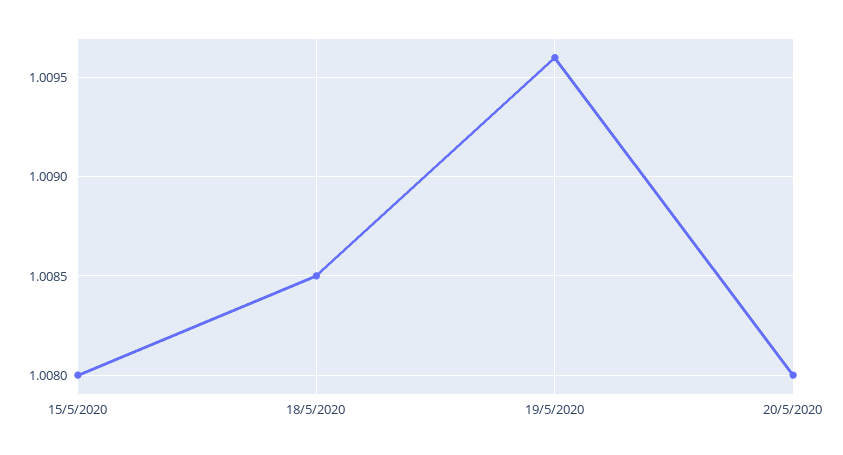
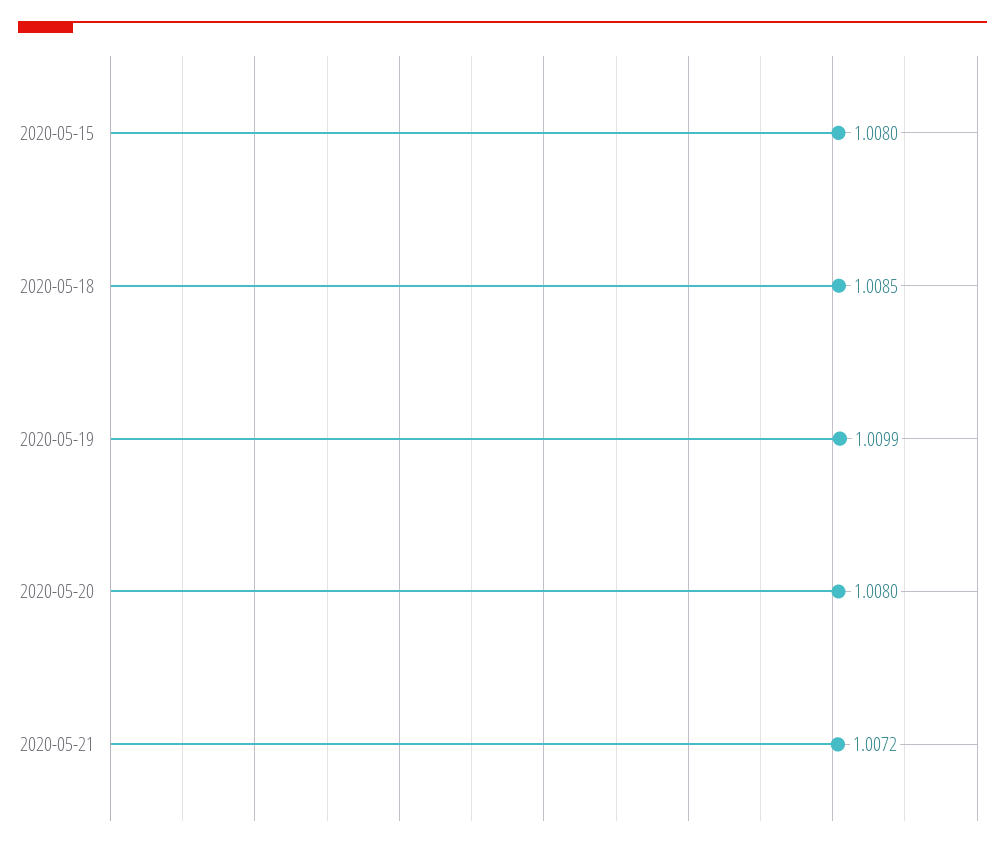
19/5/2020: 1.0096 -> 1.0099
2020-05-21: none -> 1.0072

